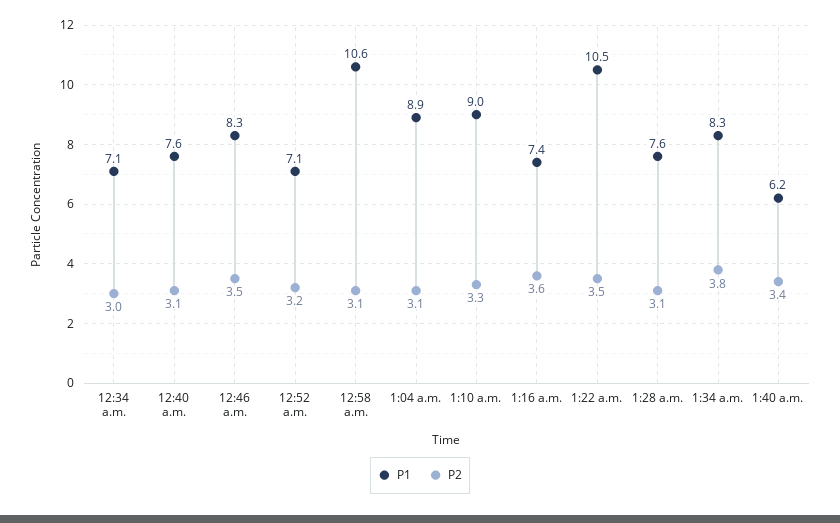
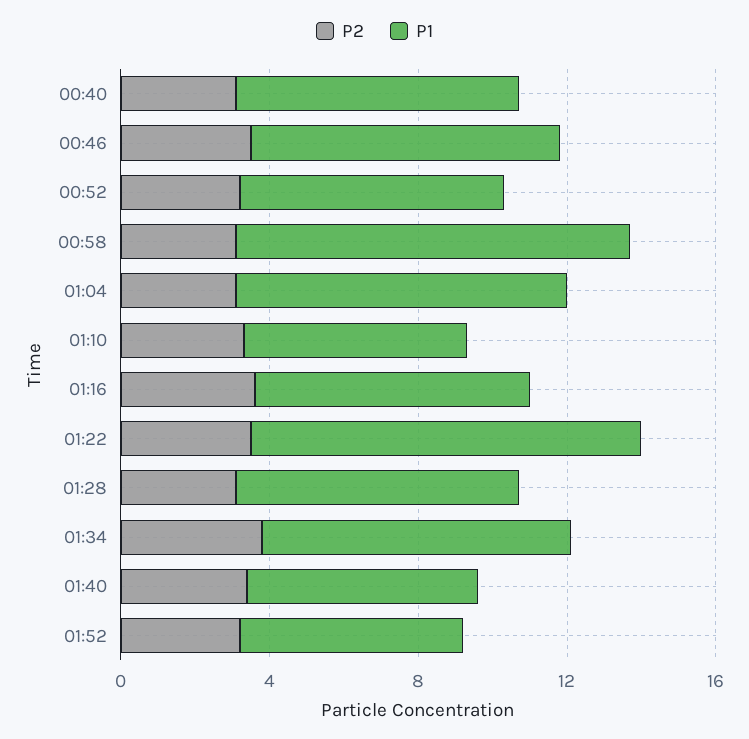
P1, 12:34 a.m.: 7.1 -> none
P2, 12:34 a.m.: 3 -> none
P1, 1:10 a.m.: 9 -> 6
P2, 01:52: none -> 3
P1, 01:52: none -> 6

